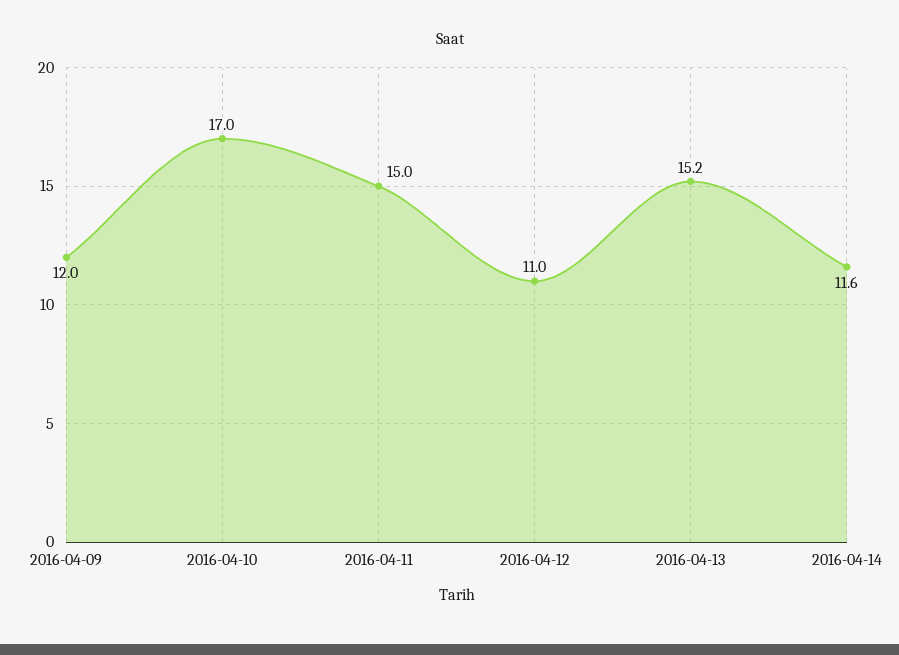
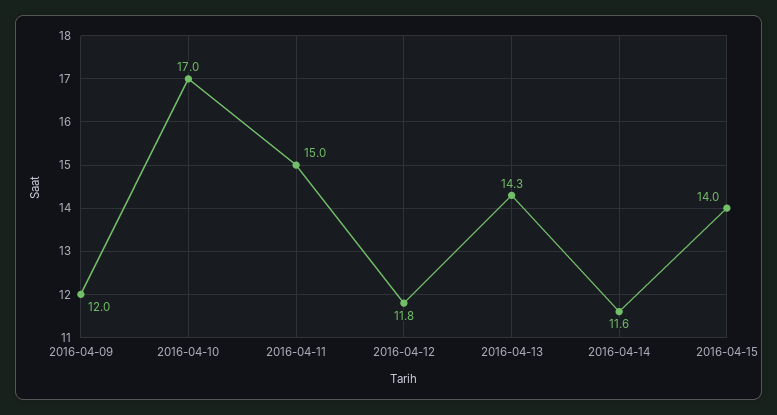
2016-04-12: 11 -> 11.8
2016-04-13: 15.2 -> 14.3
2016-04-15: none -> 14

